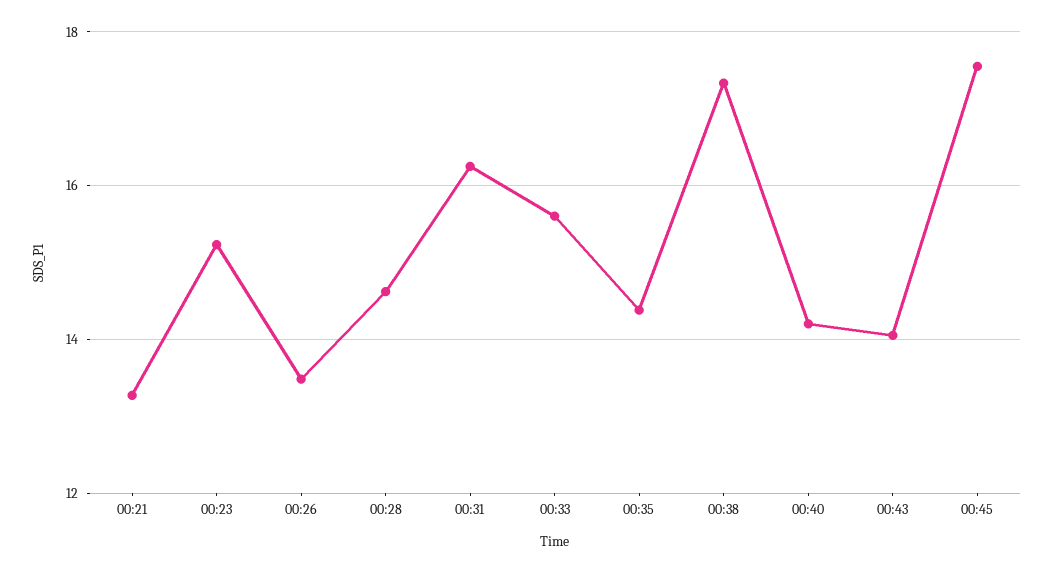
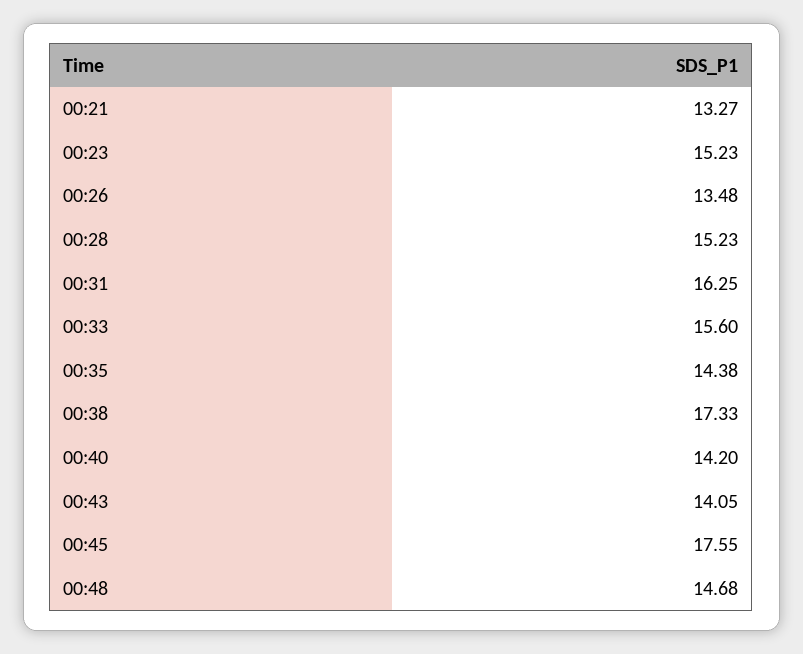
00:28: 14.6 -> 15.23
00:48: none -> 14.68

